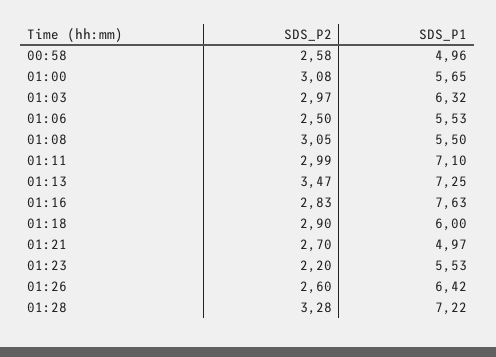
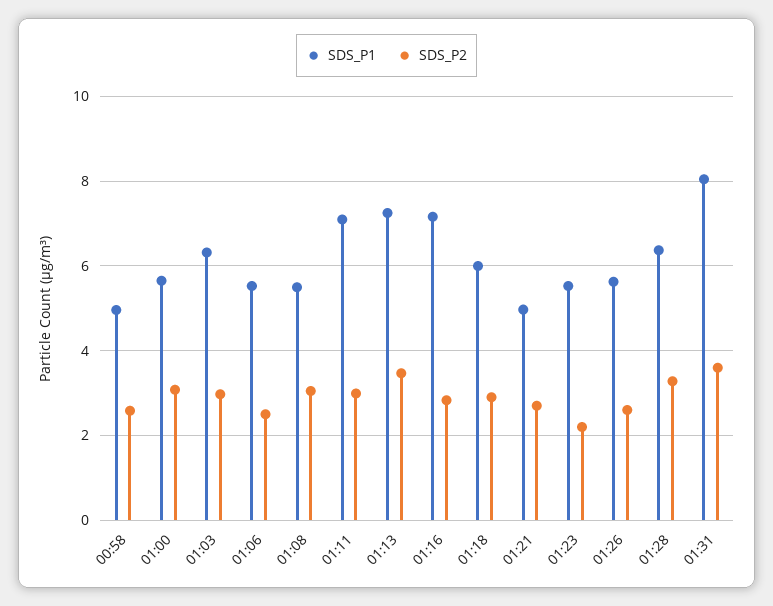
SDS_P1, 01:16: 7.63 -> 7.2
SDS_P1, 01:26: 6.42 -> 5.6
SDS_P1, 01:28: 7.22 -> 6.4
SDS_P1, 01:31: none -> 8
SDS_P2, 01:31: none -> 3.6

